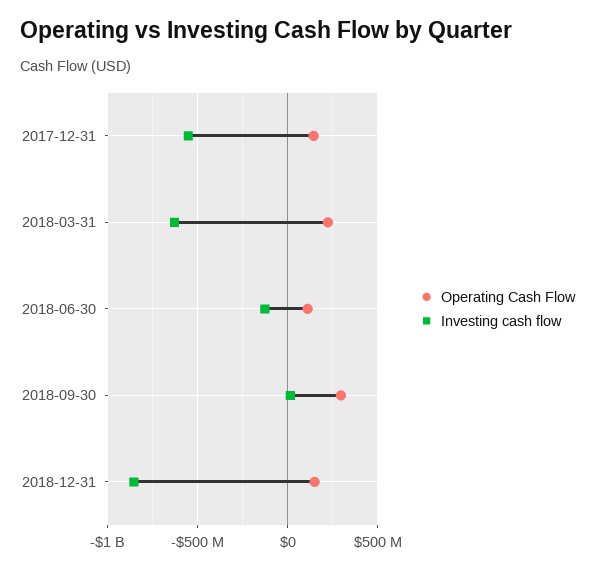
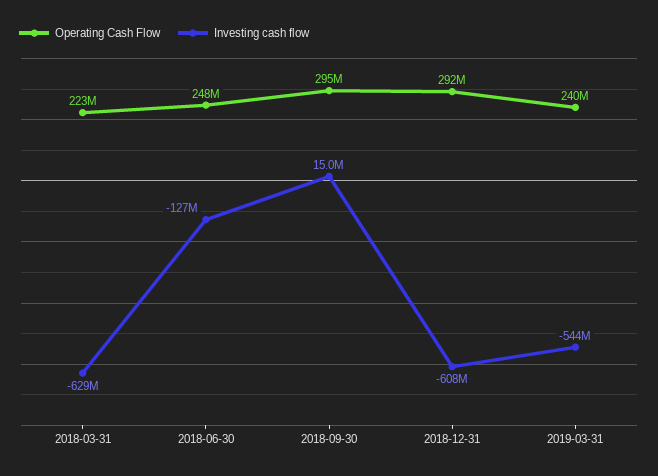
Operating Cash Flow, 2017-12-31: 150000000 -> none
Investing cash flow, 2017-12-31: -550000000 -> none
Operating Cash Flow, 2018-06-30: 100000000 -> 248000000
Operating Cash Flow, 2018-12-31: 150000000 -> 292000000
Investing cash flow, 2018-12-31: -850000000 -> -608000000
Operating Cash Flow, 2019-03-31: none -> 240000000
Investing cash flow, 2019-03-31: none -> -544000000

